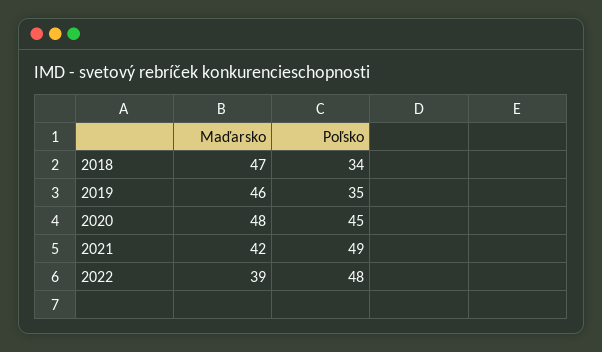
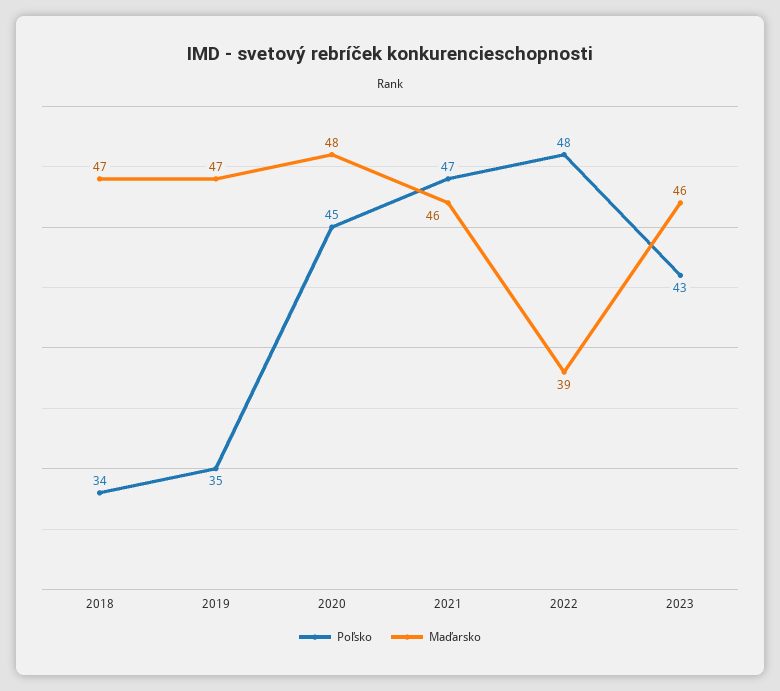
Maďarsko, 2019: 46 -> 47
Maďarsko, 2021: 42 -> 46
Poľsko, 2021: 49 -> 47
Poľsko, 2023: none -> 43
Maďarsko, 2023: none -> 46

